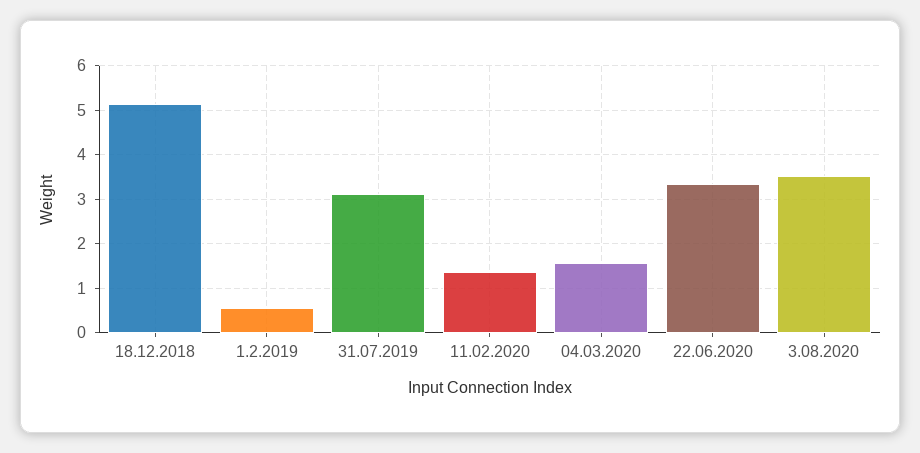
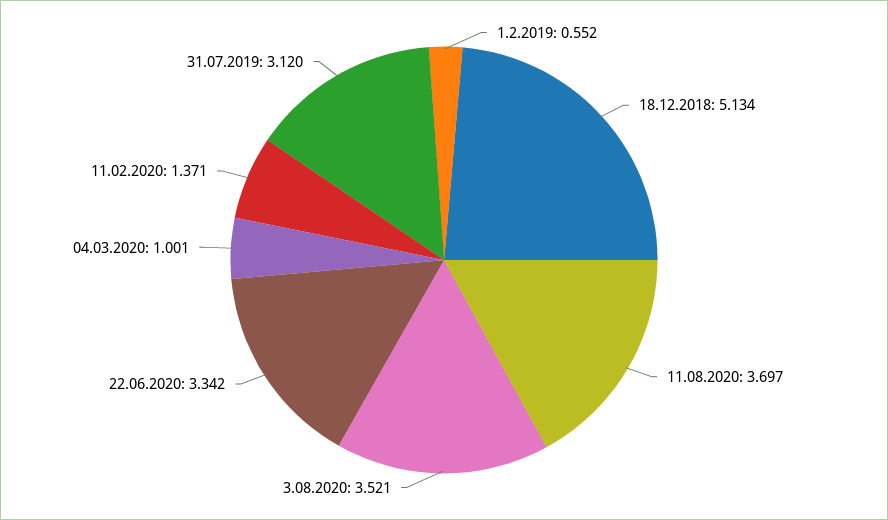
04.03.2020: 1.6 -> 1.001
11.08.2020: none -> 3.697

